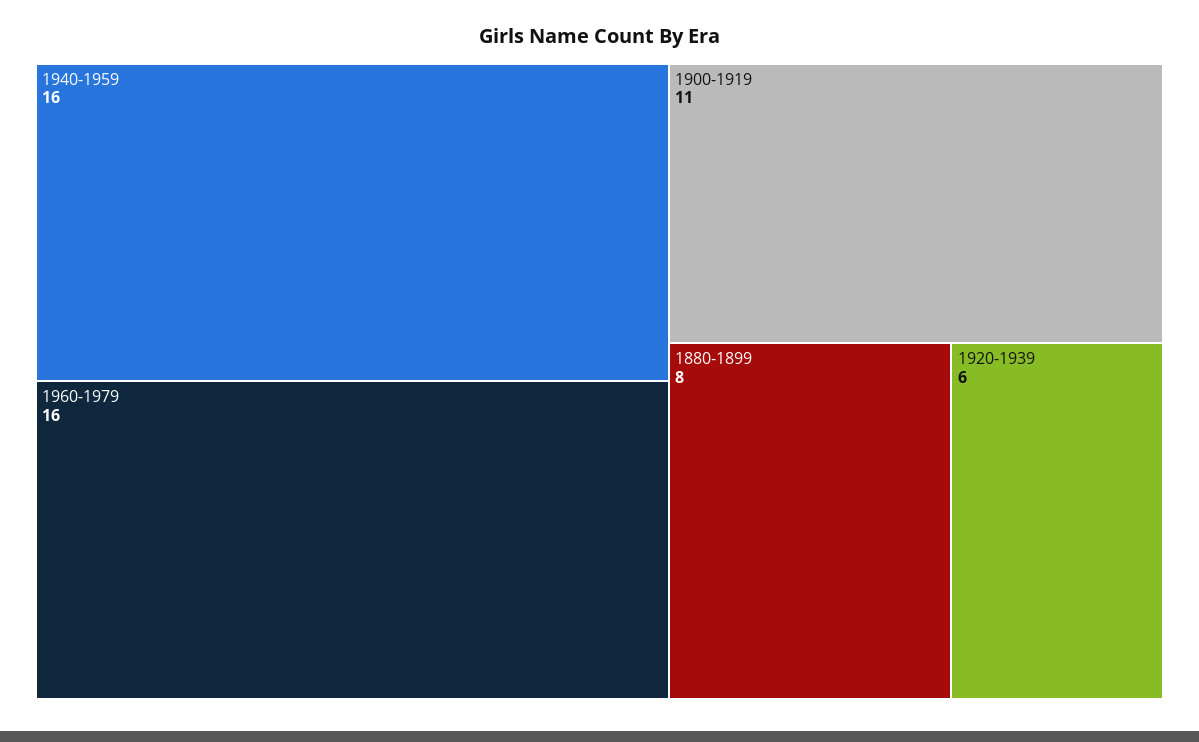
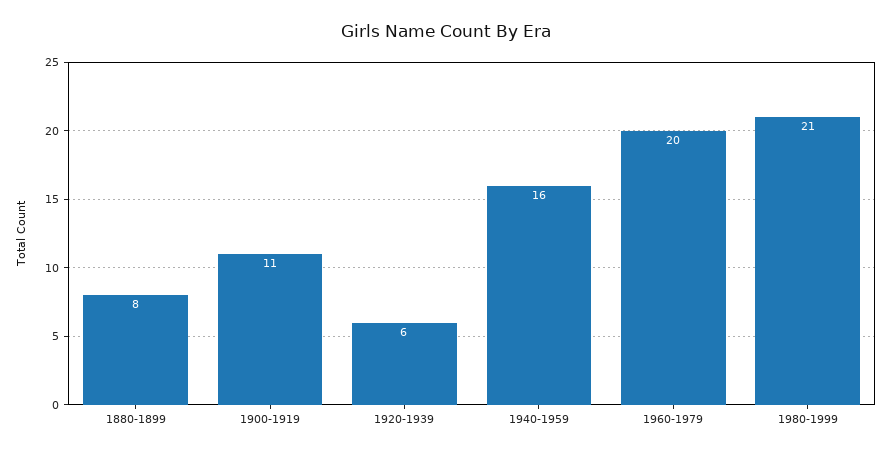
1960-1979: 16 -> 20
1980-1999: none -> 21

